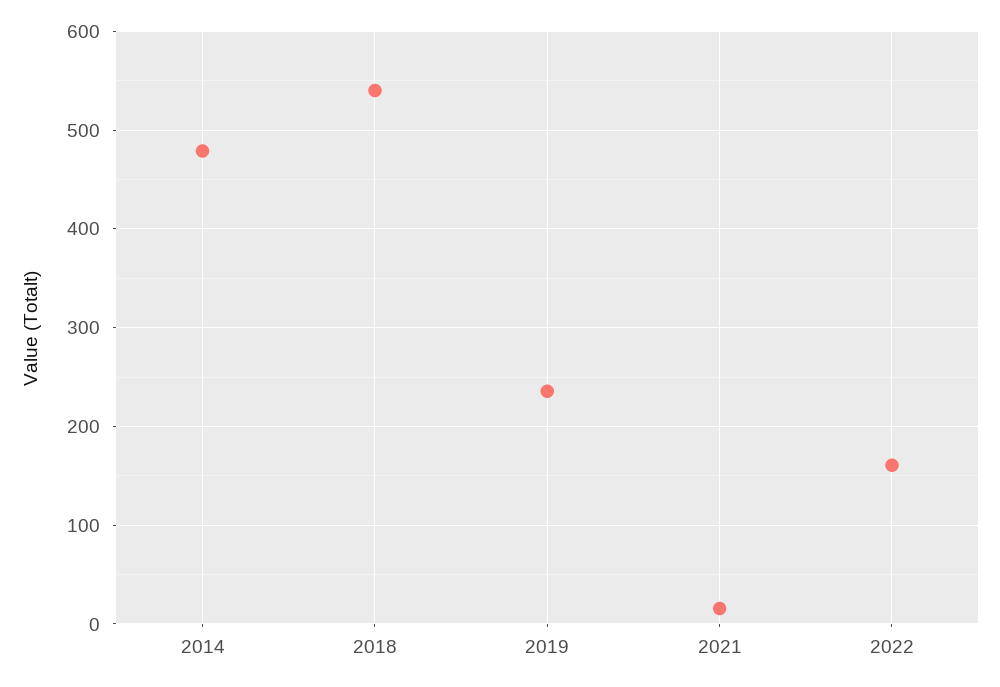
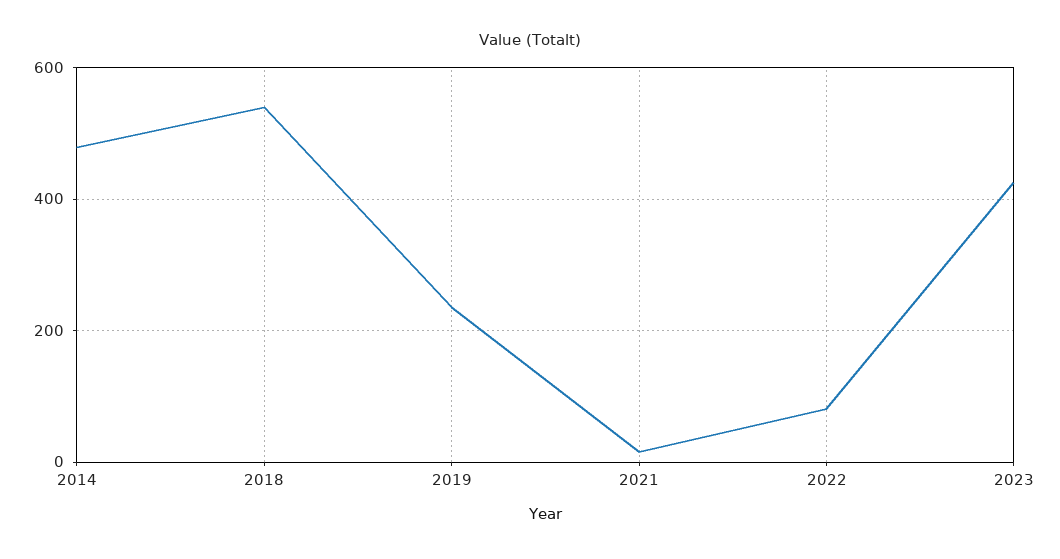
2022: 160 -> 80
2023: none -> 420

